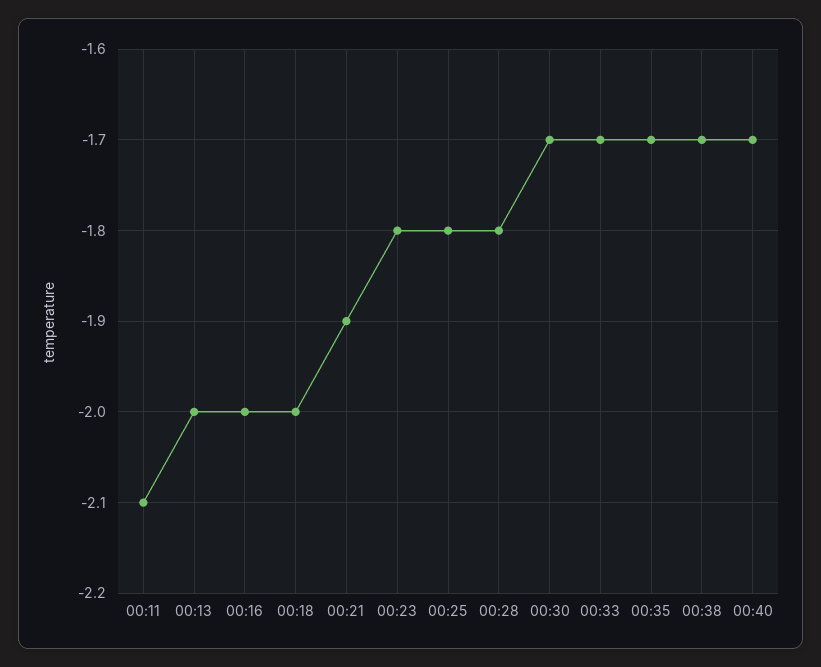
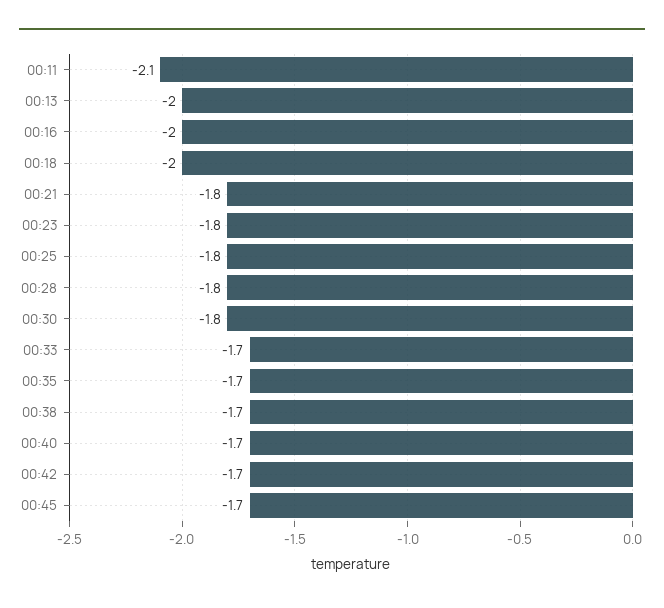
00:21: -1.9 -> -1.8
00:30: -1.7 -> -1.8
00:42: none -> -1.7
00:45: none -> -1.7

